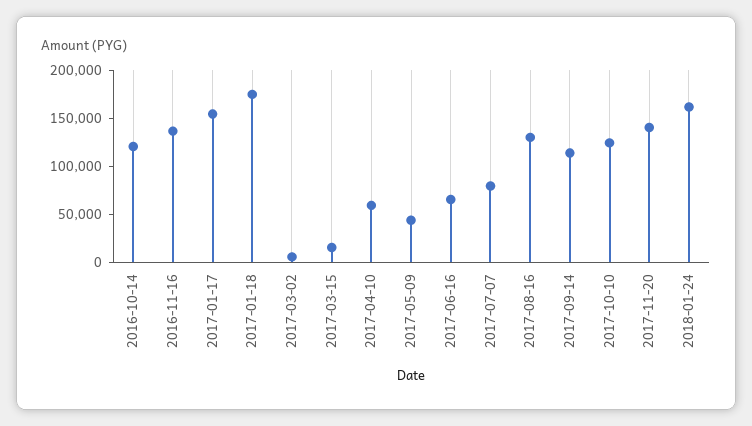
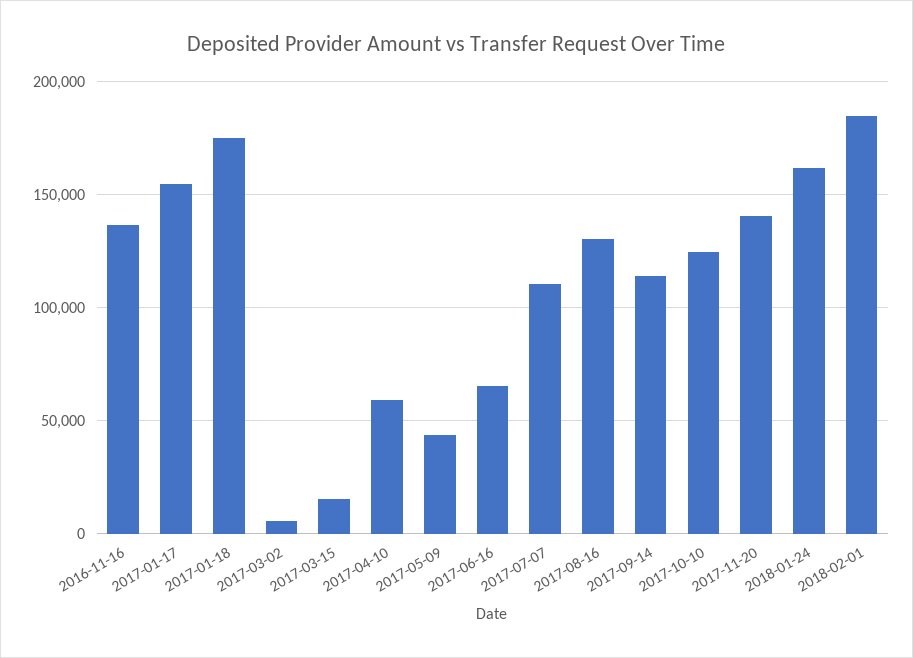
2016-10-14: 120000 -> none
2017-07-07: 80000 -> 110000
2018-02-01: none -> 185000

